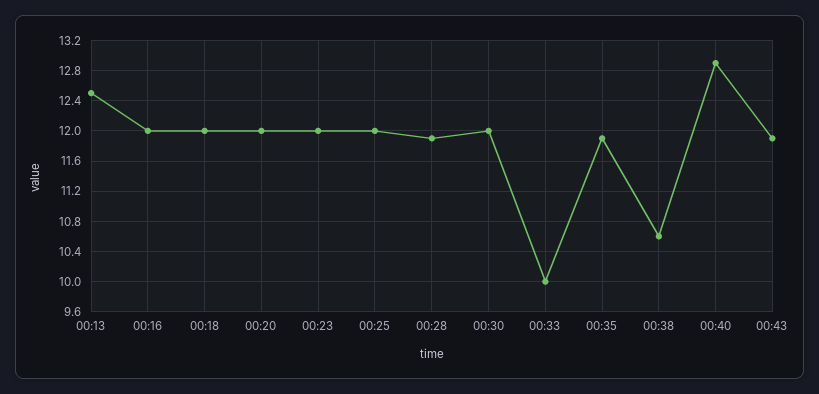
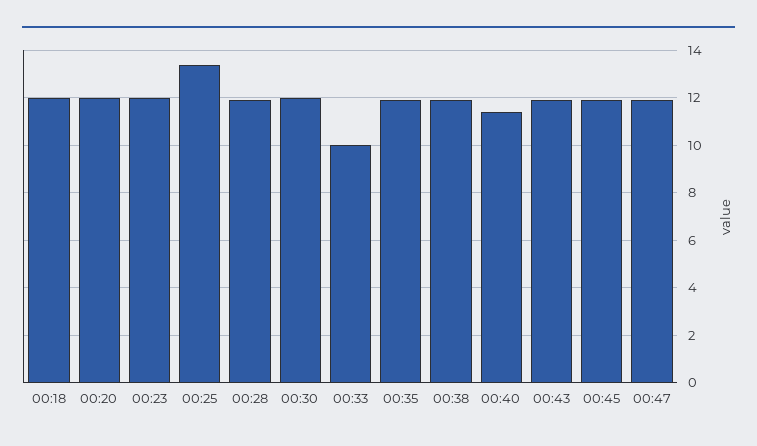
00:13: 12.5 -> none
00:16: 12 -> none
00:25: 12 -> 13.5
00:38: 10.6 -> 12
00:40: 12.9 -> 11.5
00:45: none -> 12
00:47: none -> 12

